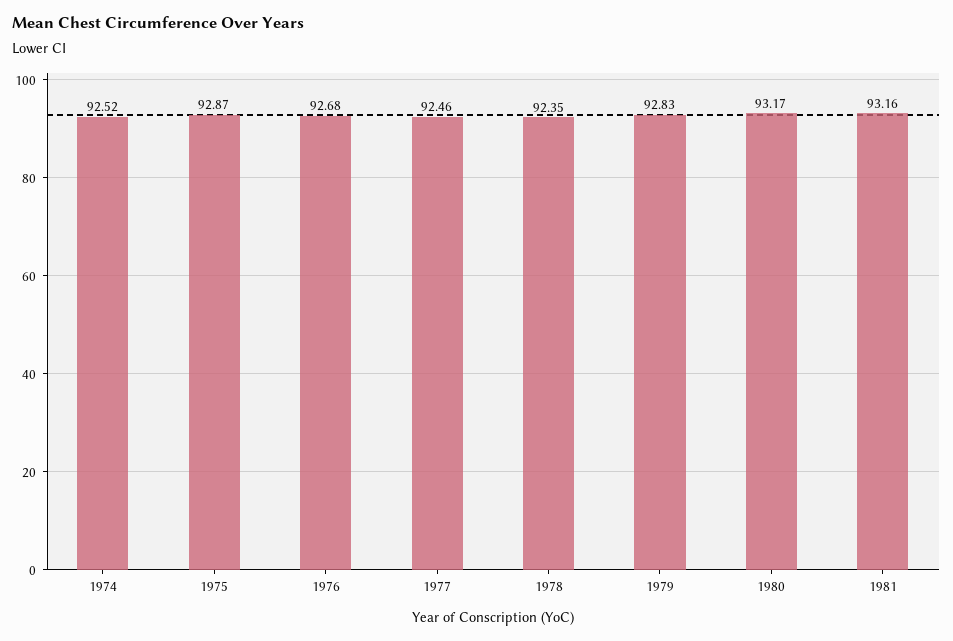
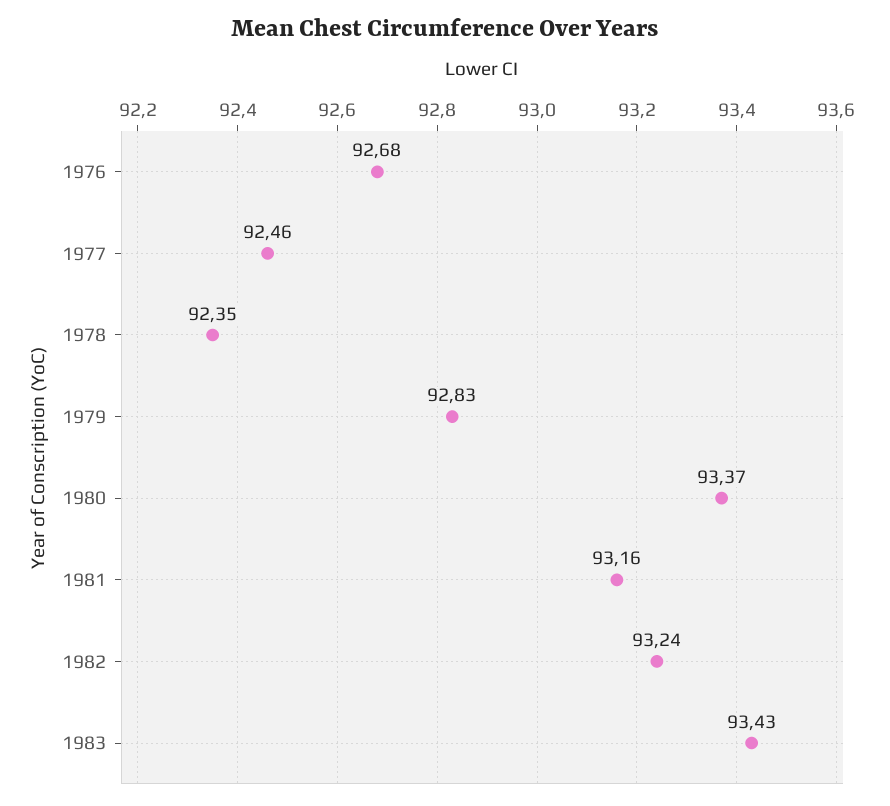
1974: 92.52 -> none
1975: 92.87 -> none
1980: 93.17 -> 93.37
1982: none -> 93.24
1983: none -> 93.43

